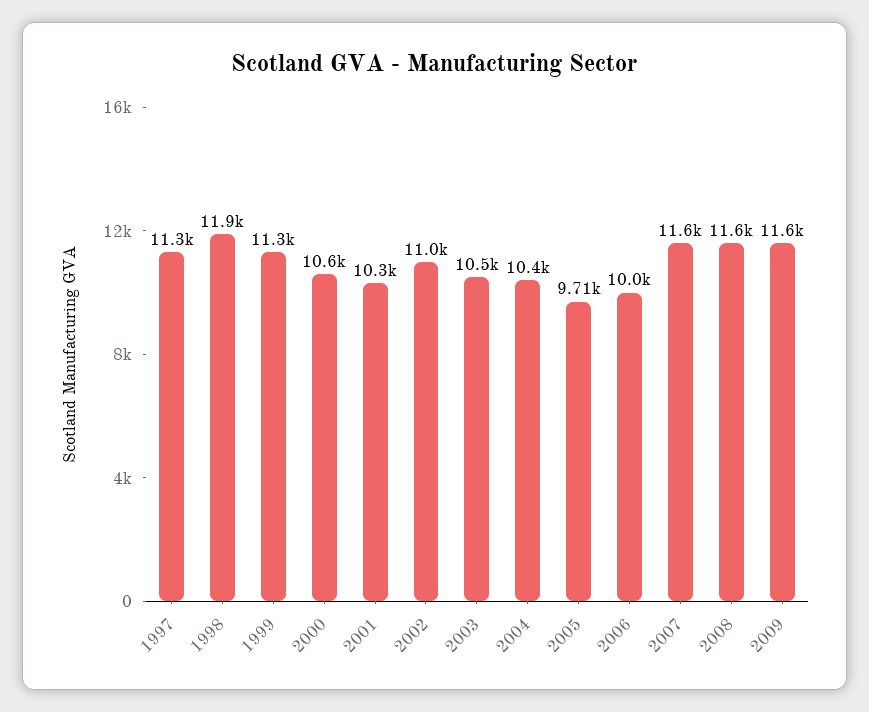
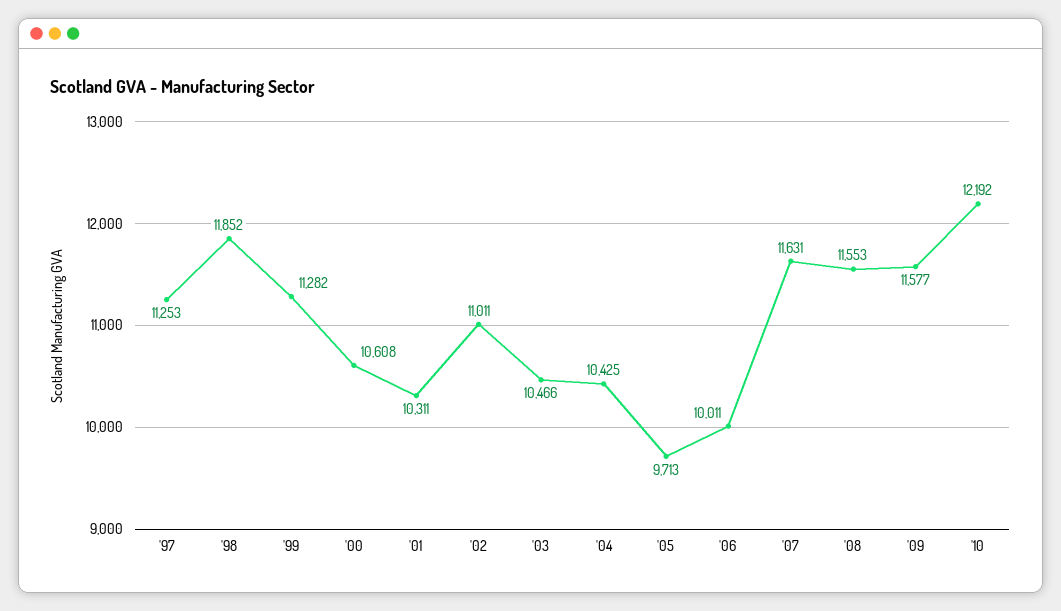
'10: none -> 12192

